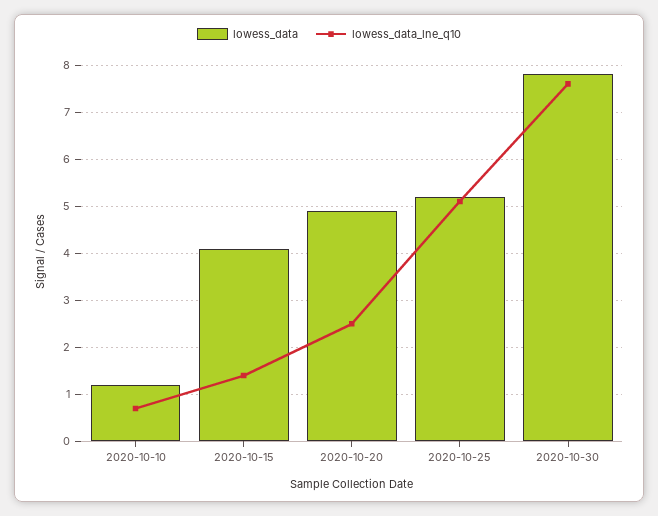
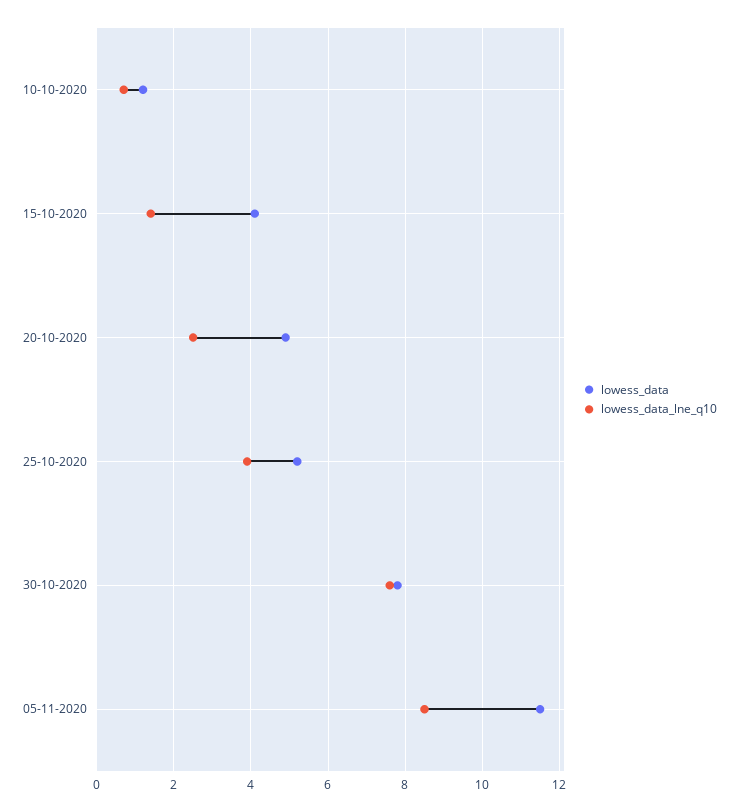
lowess_data_lne_q10, 2020-10-25: 5 -> 4
lowess_data, 05-11-2020: none -> 11.5
lowess_data_lne_q10, 05-11-2020: none -> 8.5

